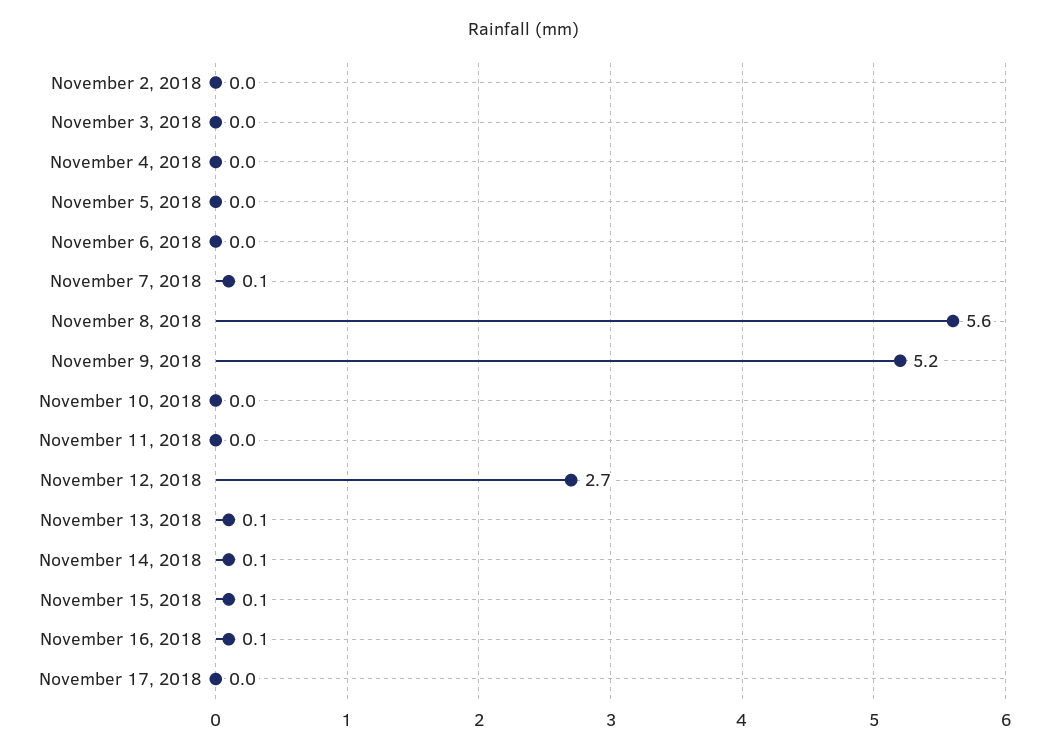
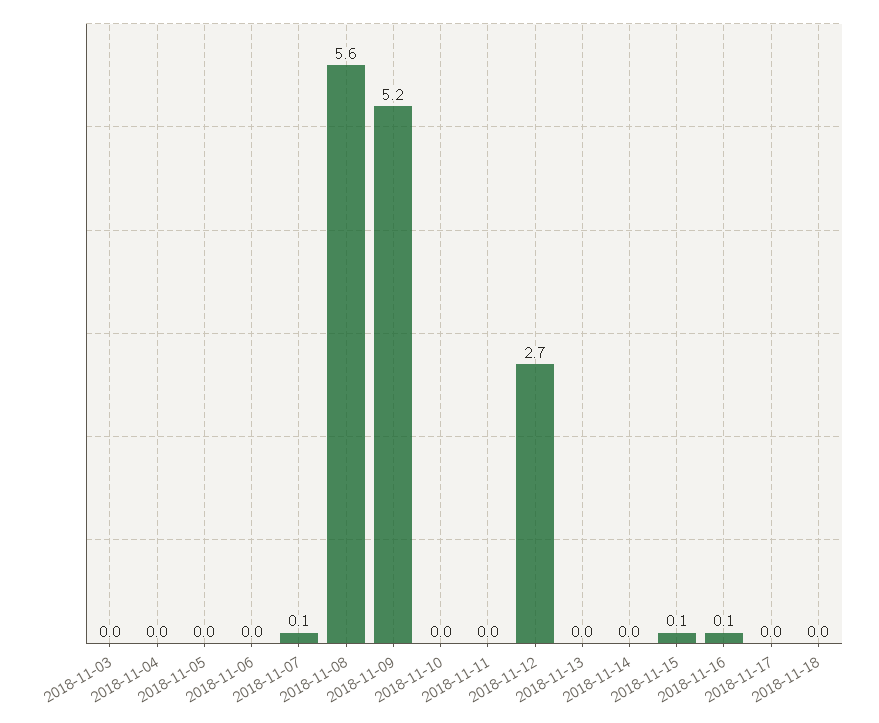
November 2, 2018: 0 -> none
November 13, 2018: 0.1 -> 0
November 14, 2018: 0.1 -> 0
2018-11-18: none -> 0

